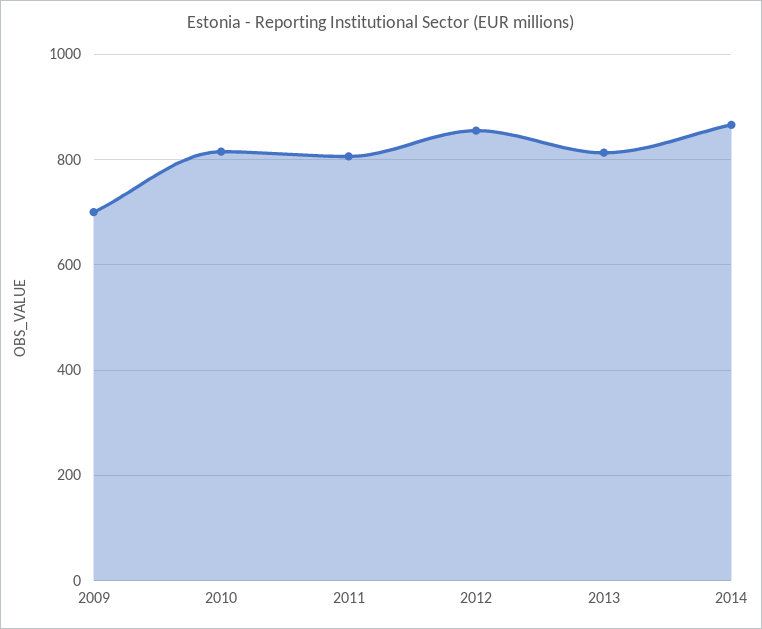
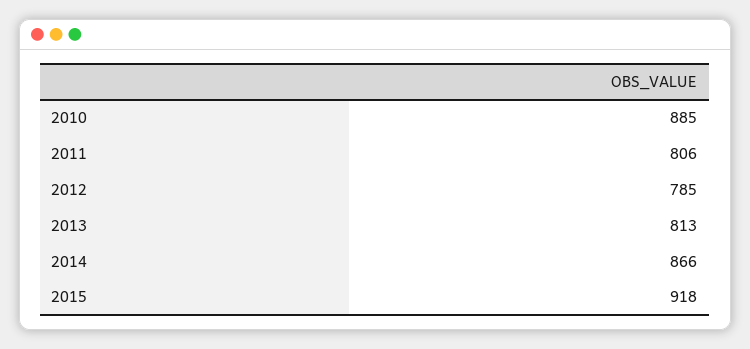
2009: 700 -> none
2010: 820 -> 885
2012: 860 -> 785
2015: none -> 918

